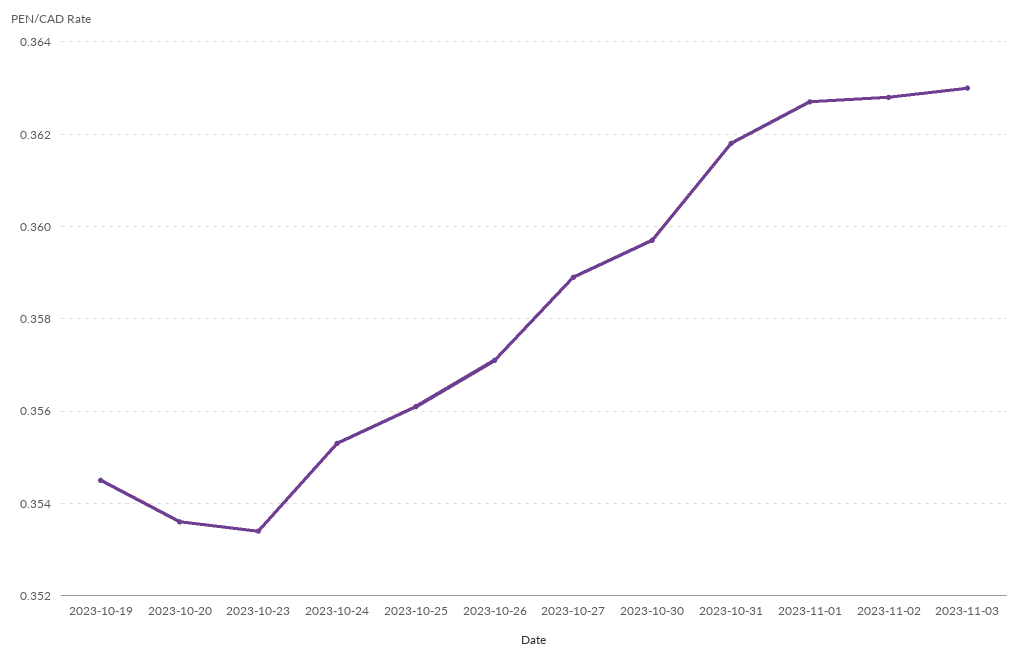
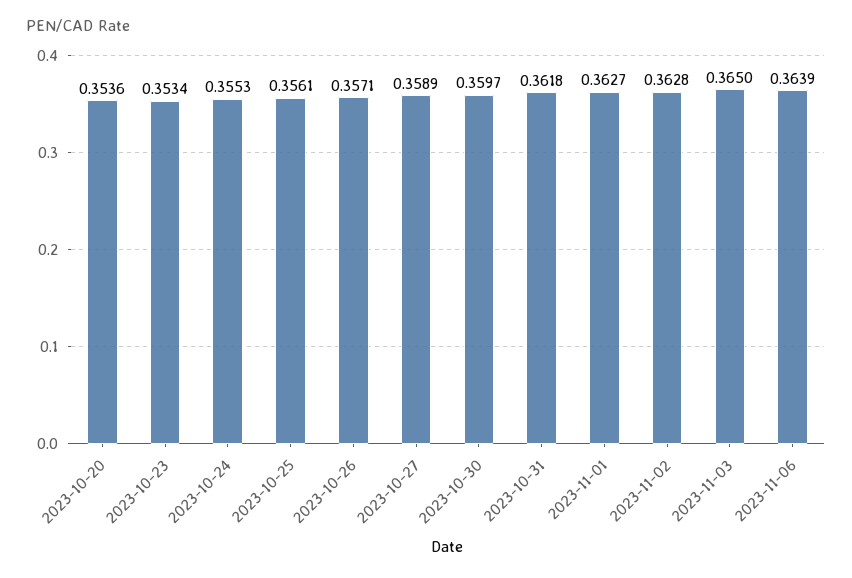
2023-10-19: 0.3545 -> none
2023-11-03: 0.363 -> 0.365
2023-11-06: none -> 0.3639

